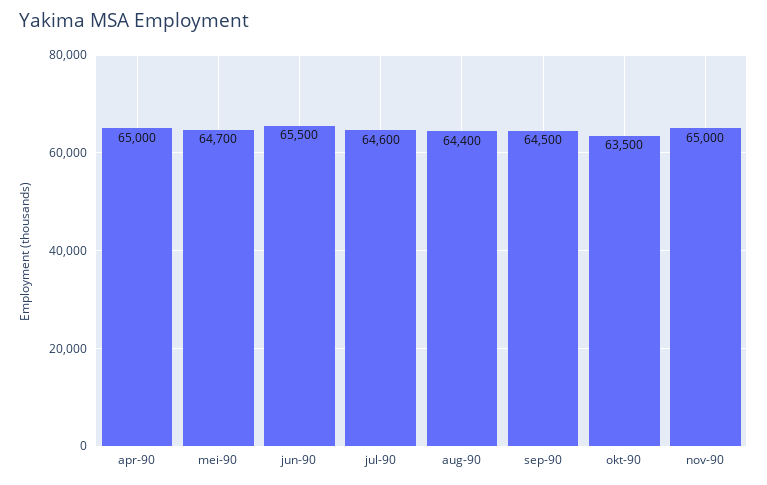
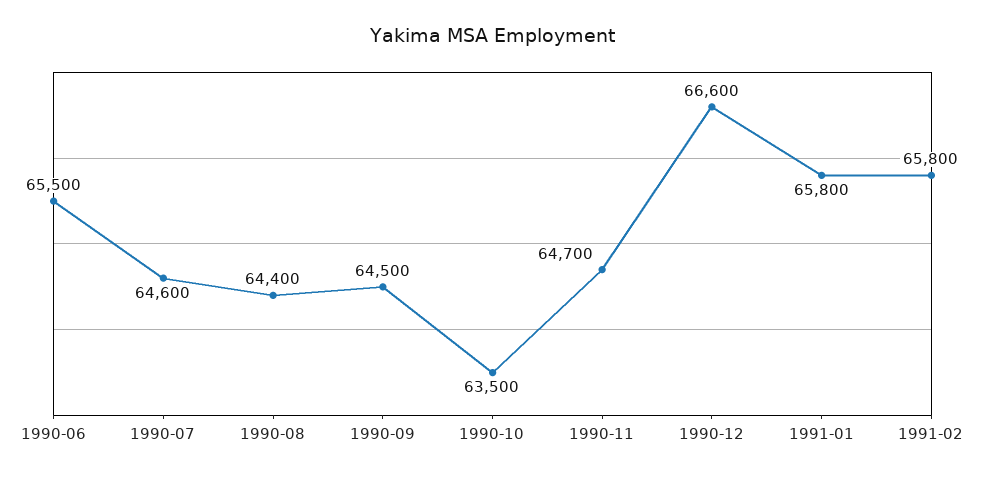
apr-90: 65000 -> none
mei-90: 64700 -> none
nov-90: 65000 -> 64700
1990-12: none -> 66600
1991-01: none -> 65800
1991-02: none -> 65800

